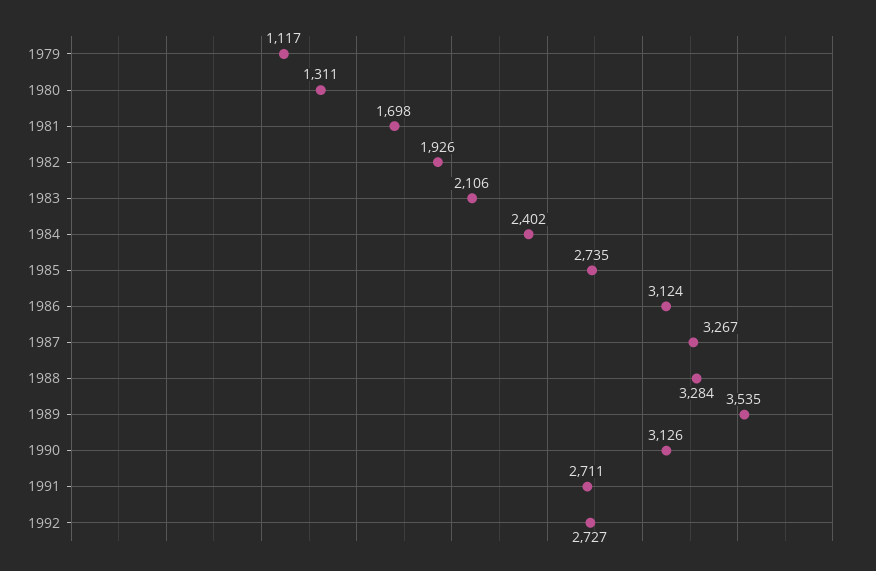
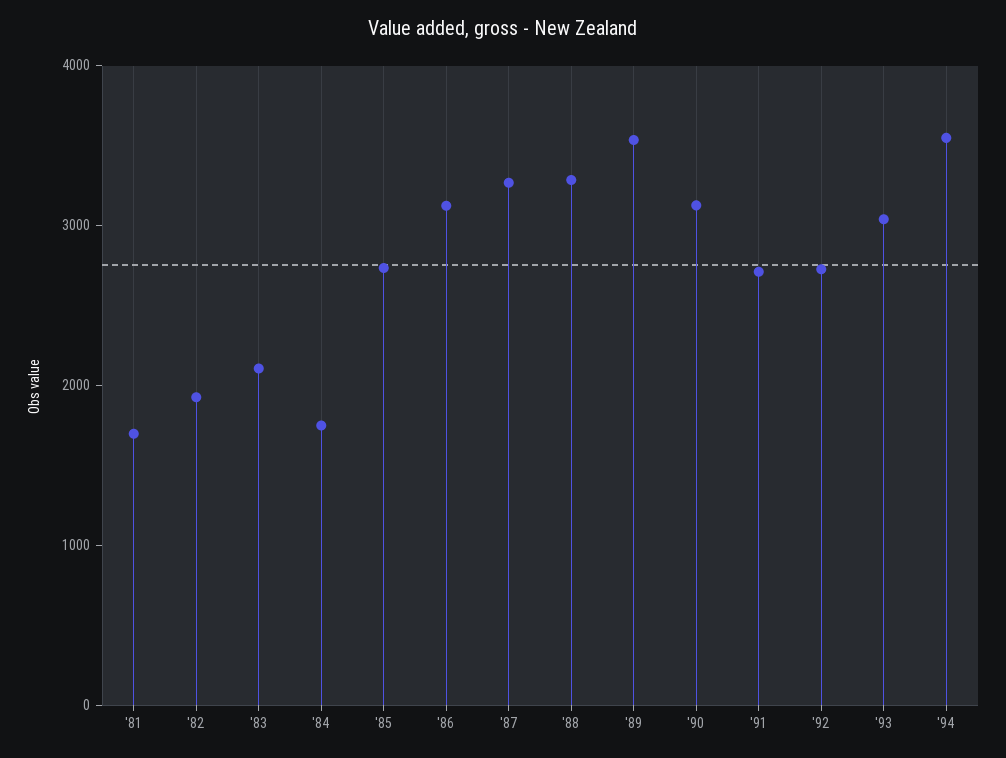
1979: 1117 -> none
1980: 1311 -> none
1984: 2402 -> 1800
'93: none -> 3000
'94: none -> 3600

